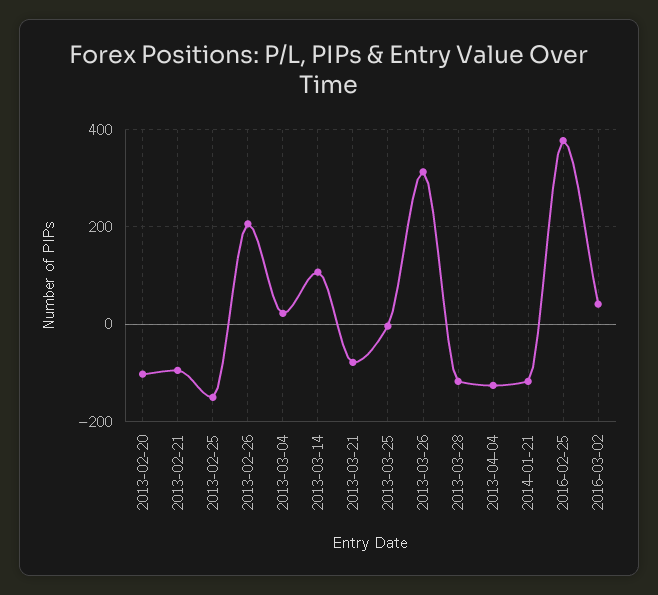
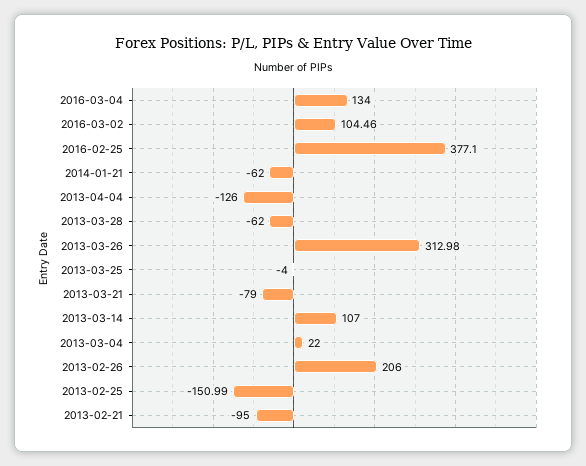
2013-02-20: -100 -> none
2013-03-28: -120 -> -62
2014-01-21: -120 -> -62
2016-03-02: 40 -> 104.46
2016-03-04: none -> 134

